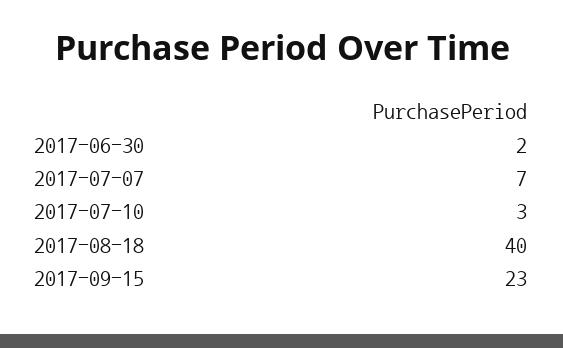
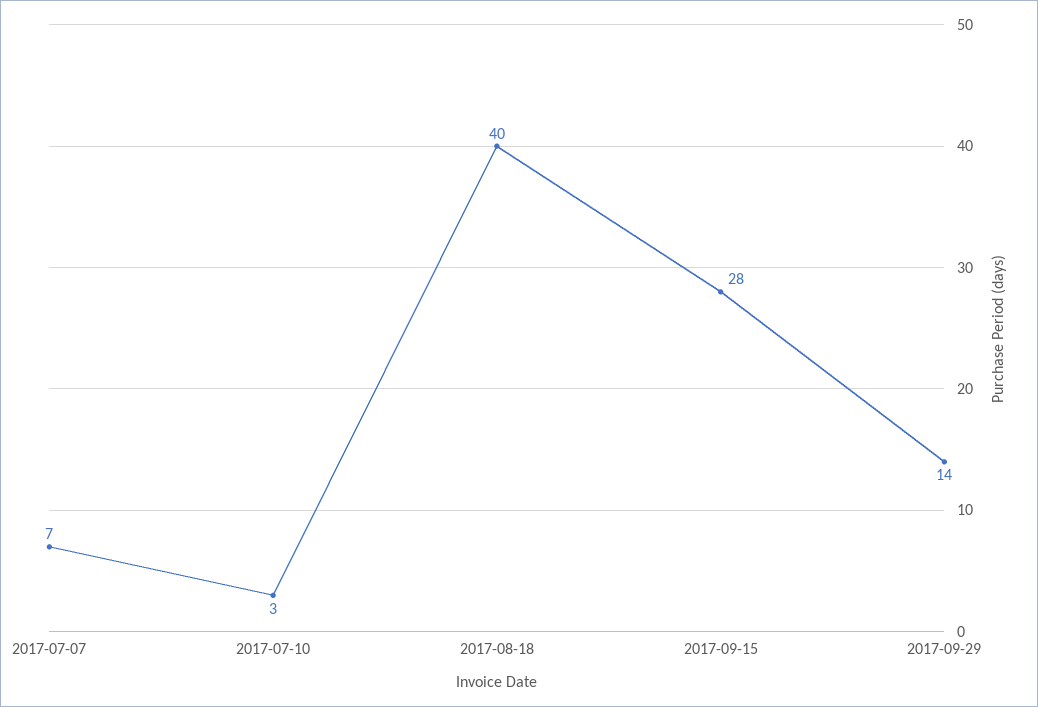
2017-06-30: 2 -> none
2017-09-15: 23 -> 28
2017-09-29: none -> 14

